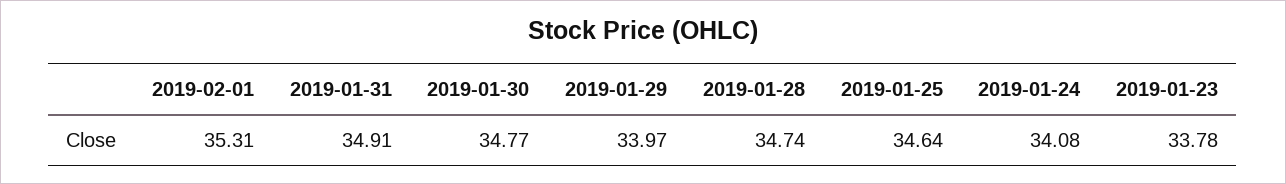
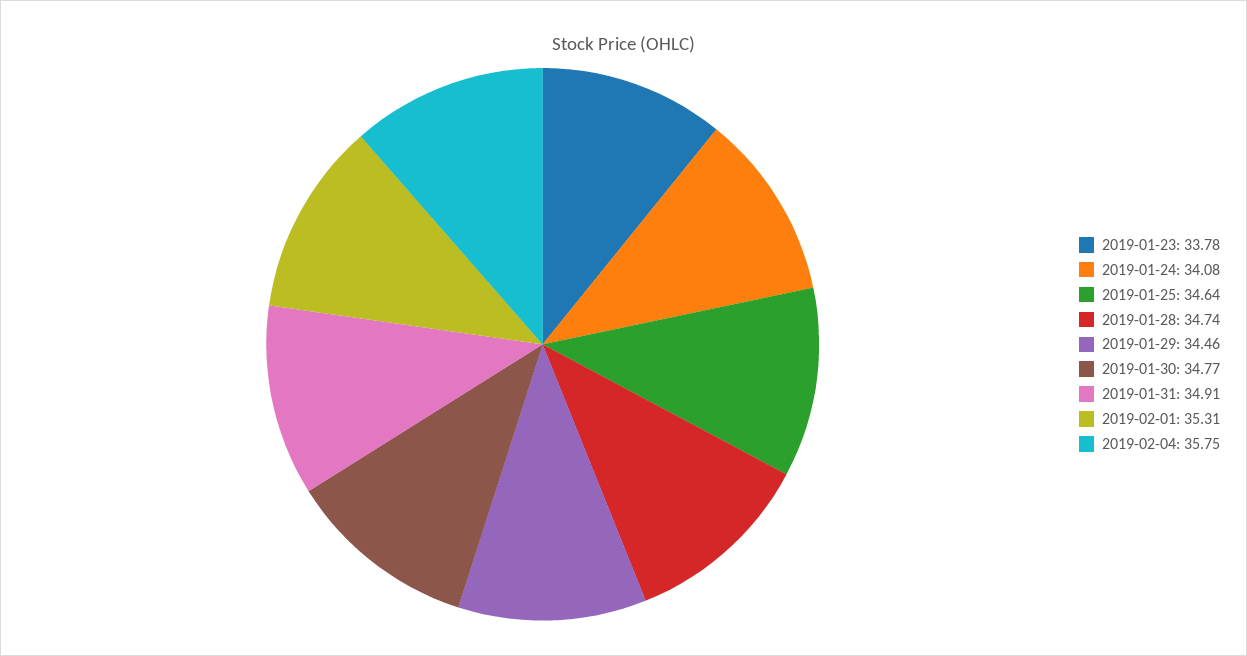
2019-01-29: 33.97 -> 34.46
2019-02-04: none -> 35.75

